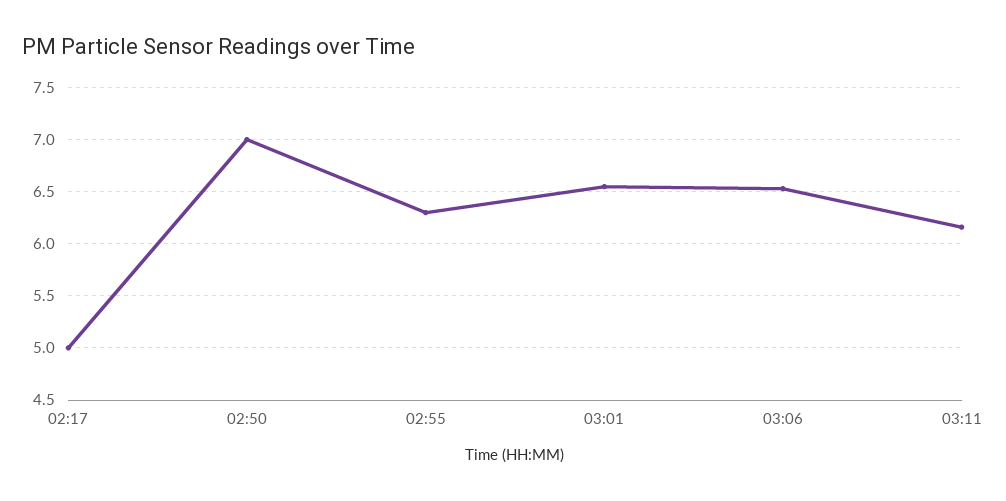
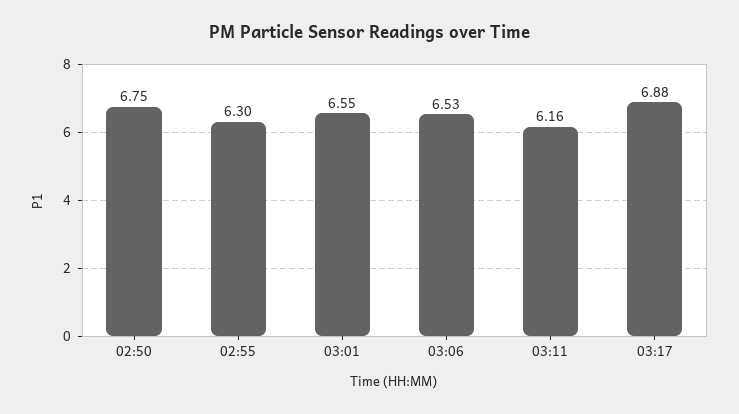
02:17: 5 -> none
02:50: 7 -> 6.75
03:17: none -> 6.88

